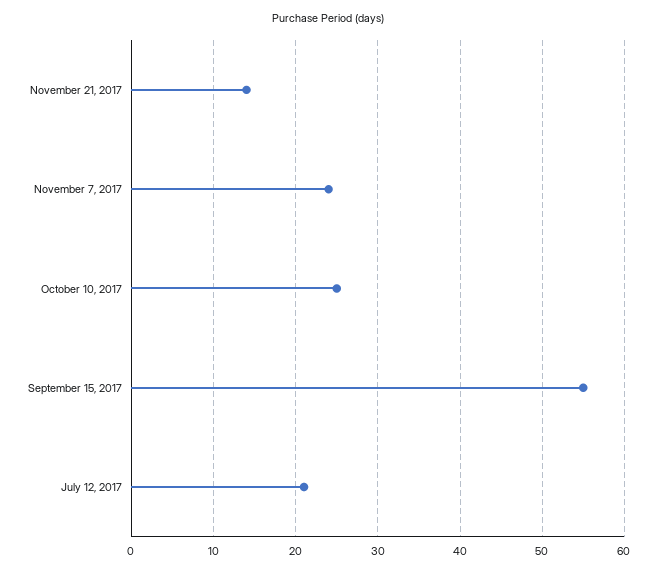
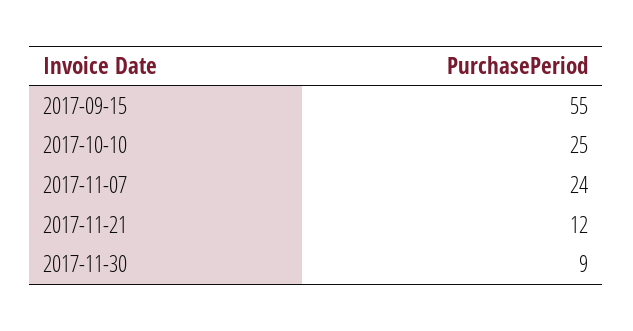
November 21, 2017: 14 -> 12
July 12, 2017: 21 -> none
2017-11-30: none -> 9

